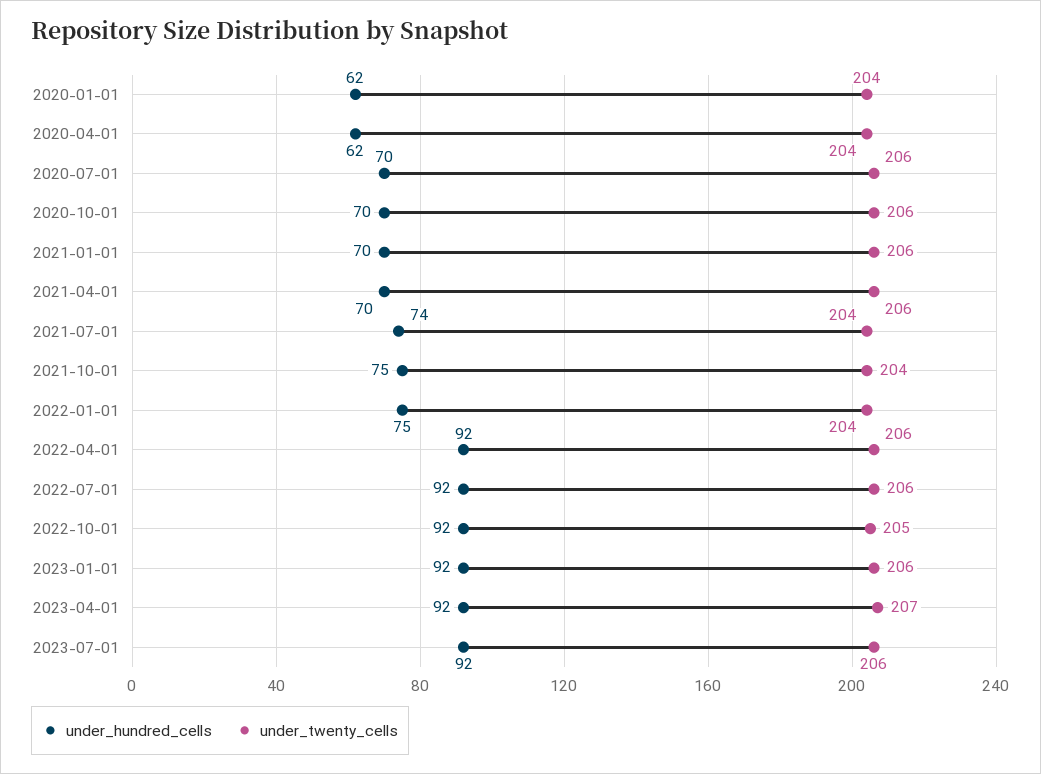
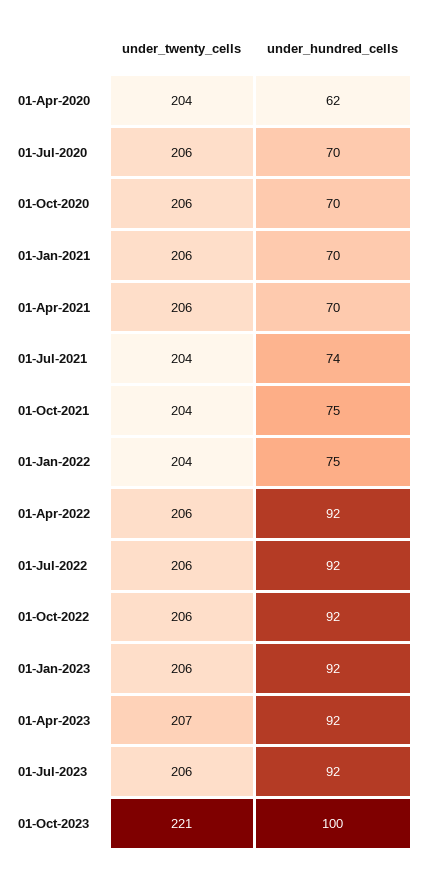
under_hundred_cells, 2020-01-01: 62 -> none
under_twenty_cells, 2020-01-01: 204 -> none
under_twenty_cells, 2022-10-01: 205 -> 206
under_twenty_cells, 01-Oct-2023: none -> 221
under_hundred_cells, 01-Oct-2023: none -> 100

